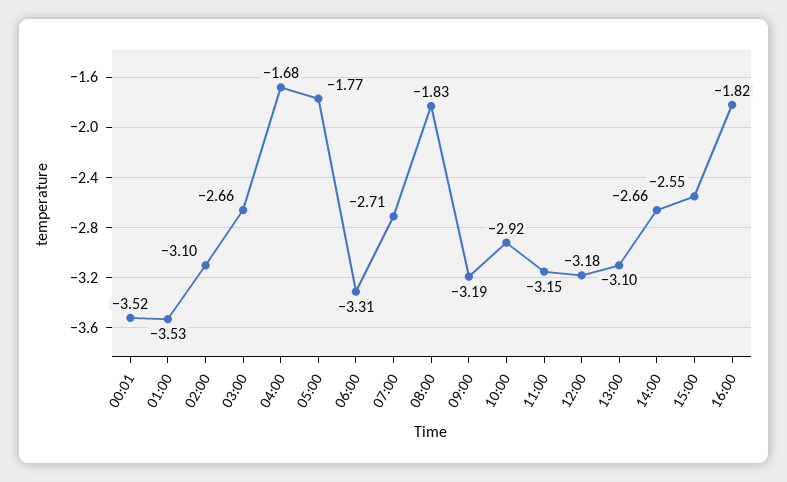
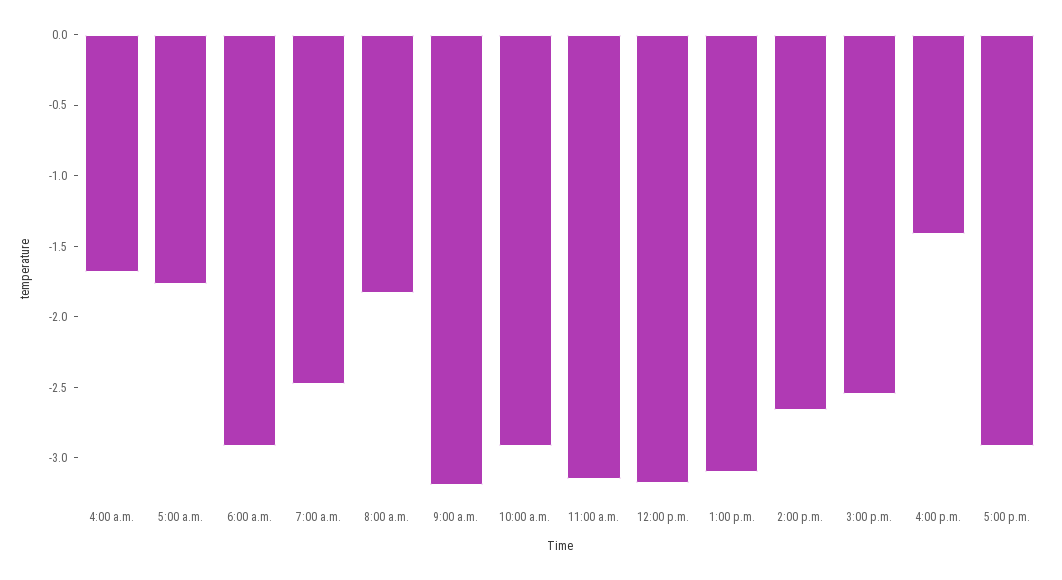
00:01: -3.52 -> none
01:00: -3.53 -> none
02:00: -3.1 -> none
03:00: -2.66 -> none
06:00: -3.31 -> -2.9
07:00: -2.71 -> -2.5
16:00: -1.82 -> -1.4
5:00 p.m.: none -> -2.9

